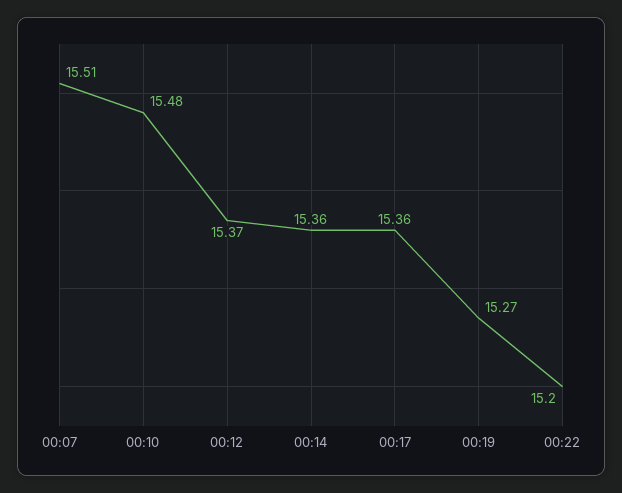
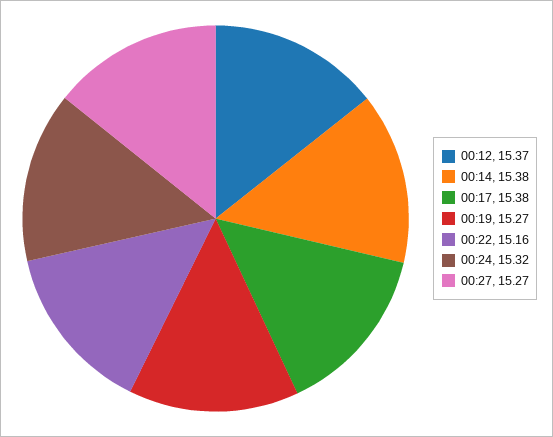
00:07: 15.51 -> none
00:10: 15.48 -> none
00:14: 15.36 -> 15.38
00:17: 15.36 -> 15.38
00:22: 15.2 -> 15.16
00:24: none -> 15.32
00:27: none -> 15.27

